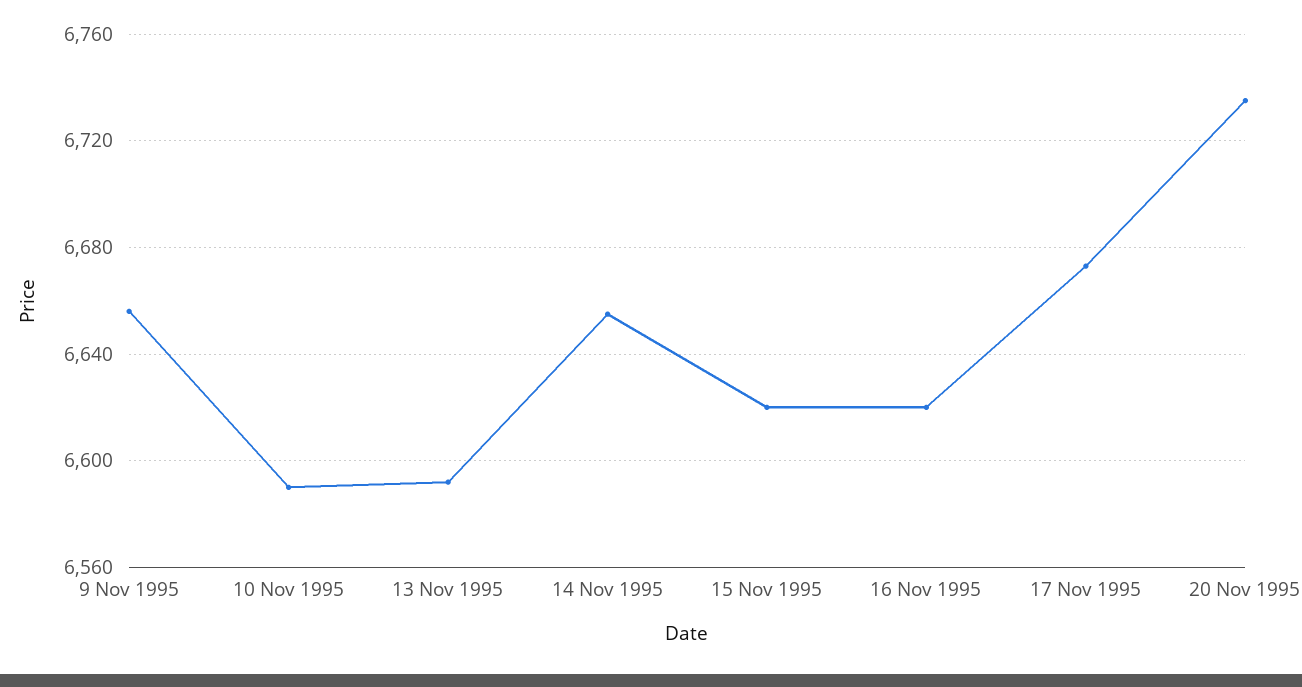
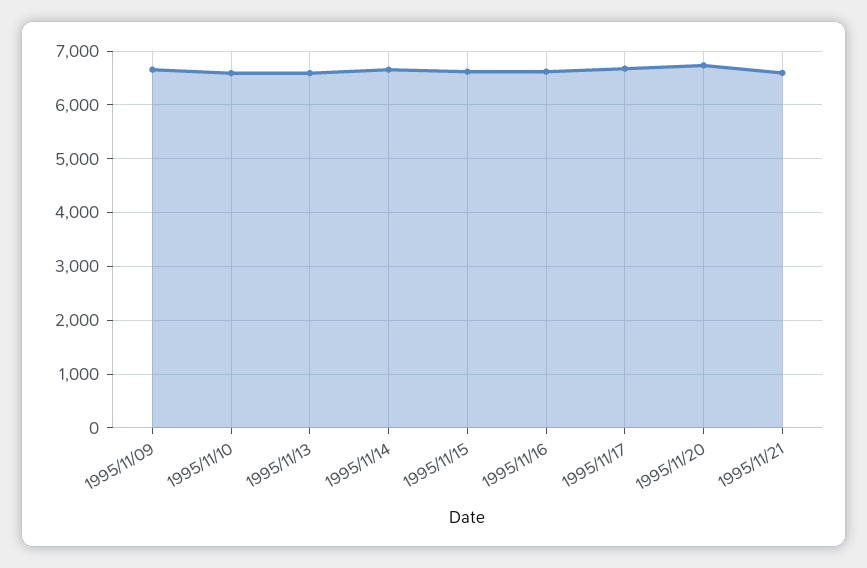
1995/11/21: none -> 6600

